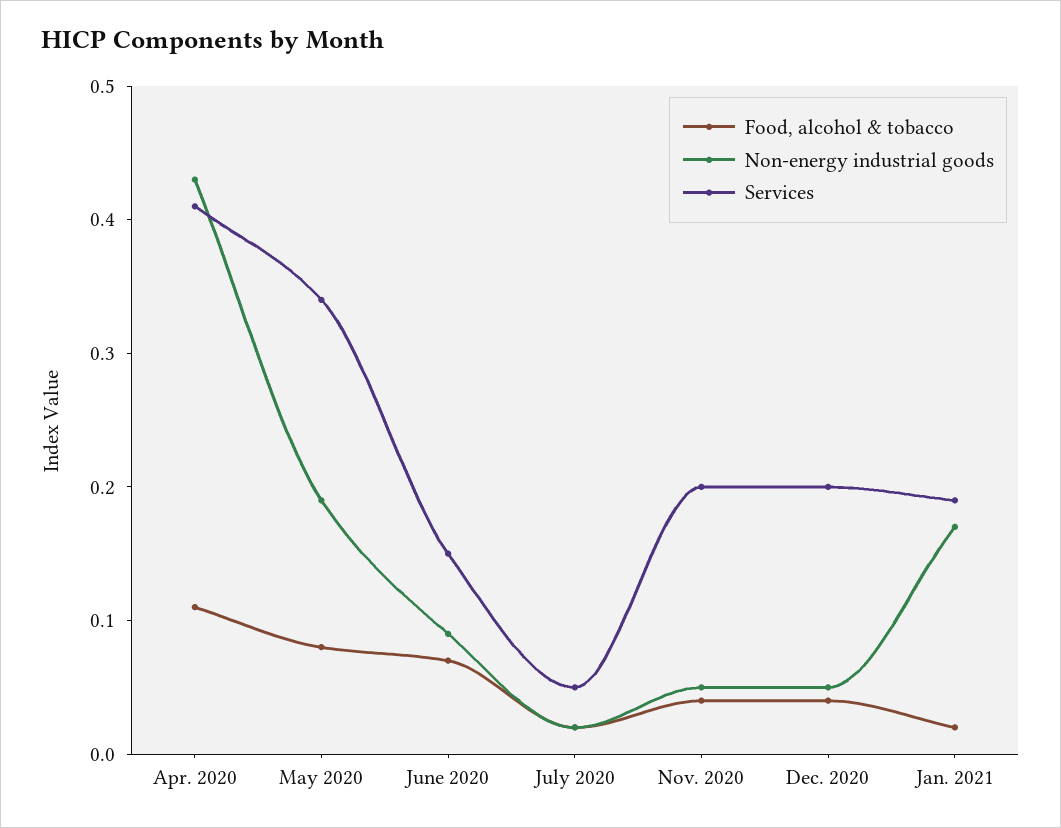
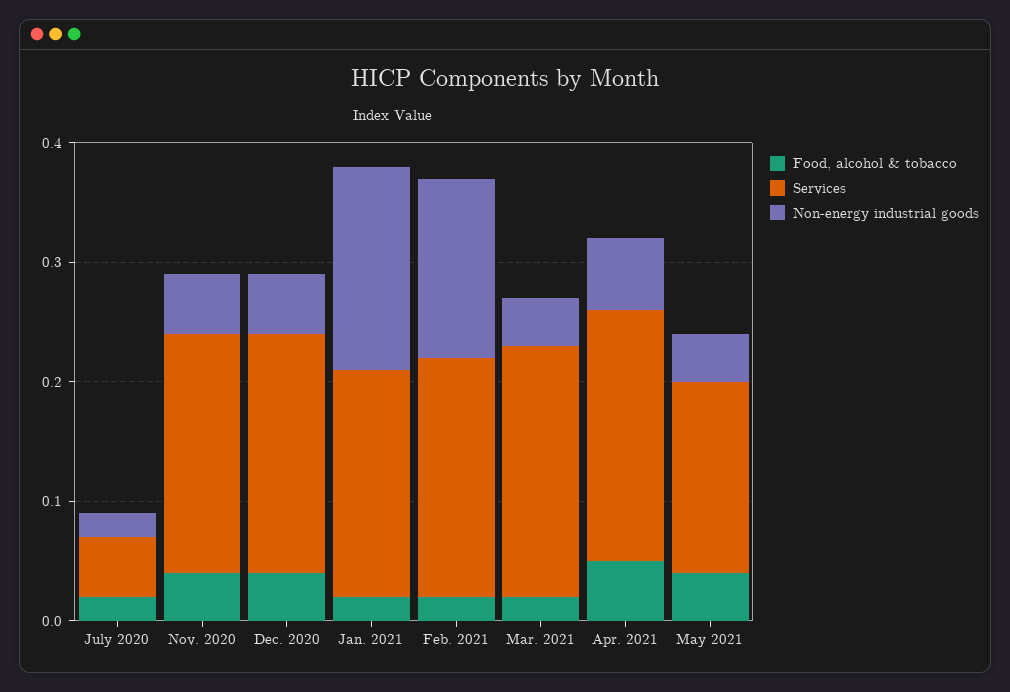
Food, alcohol & tobacco, Apr. 2020: 0.11 -> none
Non-energy industrial goods, Apr. 2020: 0.43 -> none
Services, Apr. 2020: 0.41 -> none
Food, alcohol & tobacco, May 2020: 0.08 -> none
Non-energy industrial goods, May 2020: 0.19 -> none
Services, May 2020: 0.34 -> none
Food, alcohol & tobacco, June 2020: 0.07 -> none
Non-energy industrial goods, June 2020: 0.09 -> none
Services, June 2020: 0.15 -> none
Food, alcohol & tobacco, Feb. 2021: none -> 0.02
Services, Feb. 2021: none -> 0.2
Non-energy industrial goods, Feb. 2021: none -> 0.15
Food, alcohol & tobacco, Mar. 2021: none -> 0.02
Services, Mar. 2021: none -> 0.21
Non-energy industrial goods, Mar. 2021: none -> 0.04
Food, alcohol & tobacco, Apr. 2021: none -> 0.05
Services, Apr. 2021: none -> 0.21
Non-energy industrial goods, Apr. 2021: none -> 0.06
Food, alcohol & tobacco, May 2021: none -> 0.04
Services, May 2021: none -> 0.16
Non-energy industrial goods, May 2021: none -> 0.04

